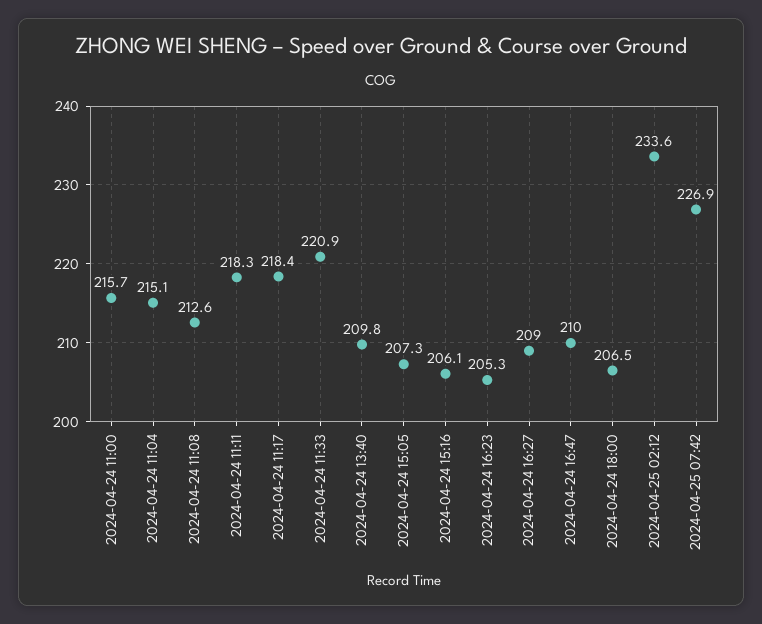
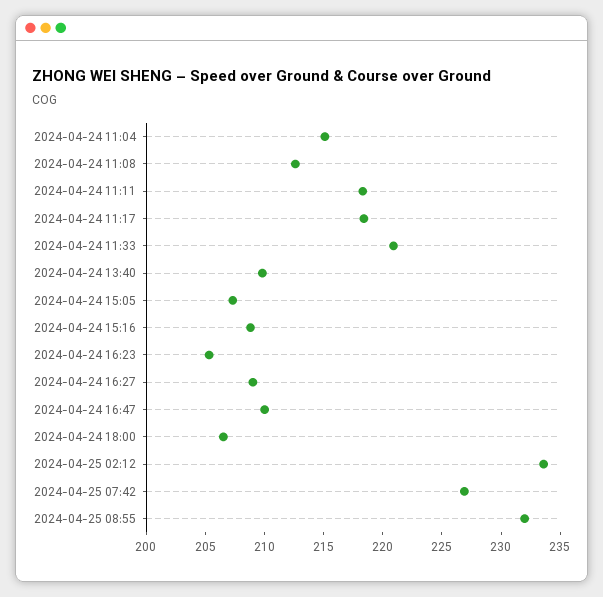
2024-04-24 11:00: 215.7 -> none
2024-04-24 15:16: 206.1 -> 209
2024-04-25 08:55: none -> 232

